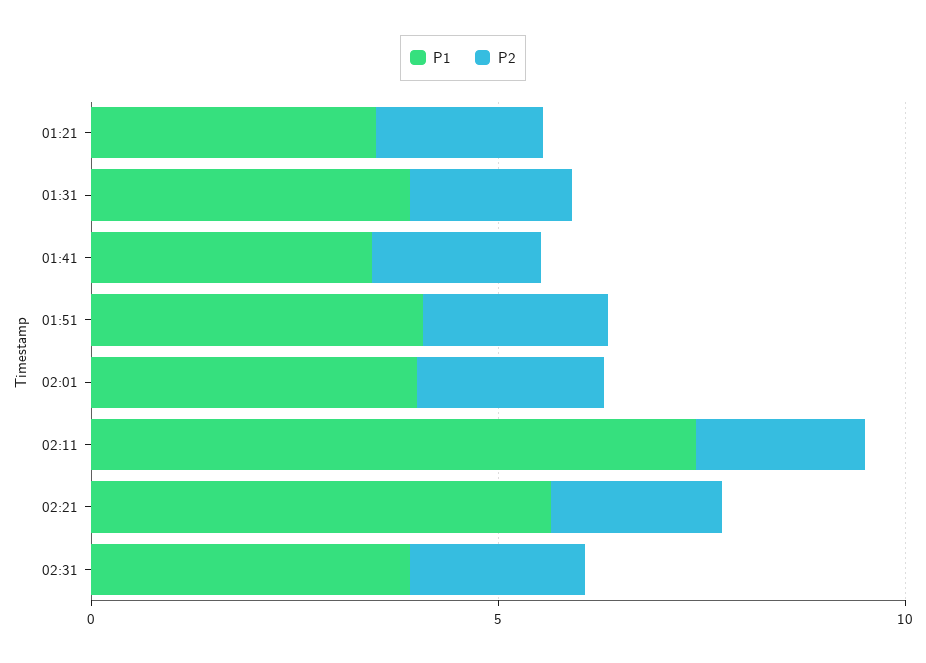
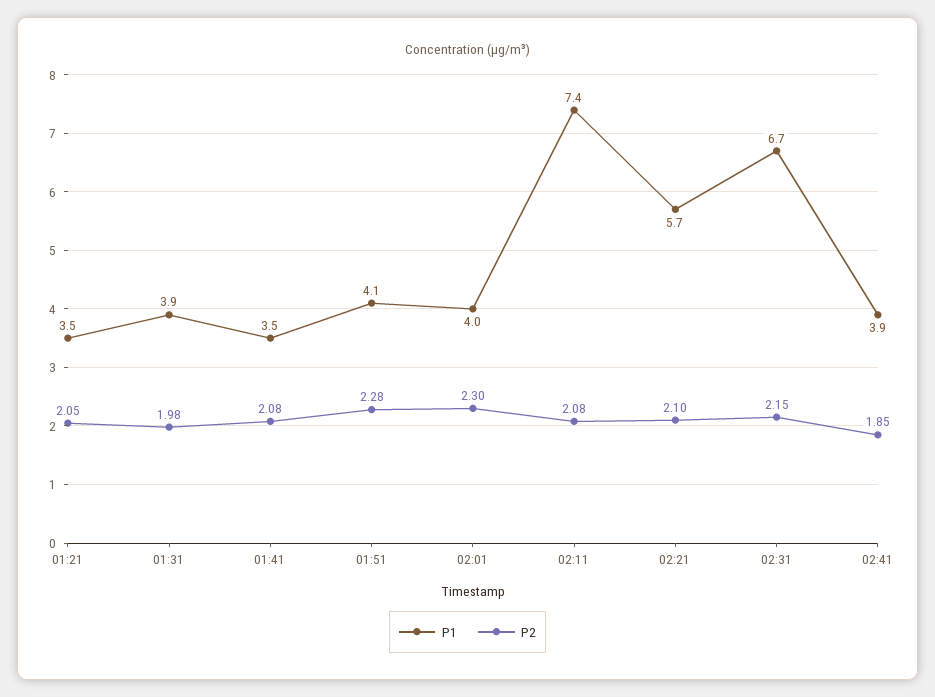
P1, 02:31: 4 -> 6.7
P1, 02:41: none -> 3.9
P2, 02:41: none -> 1.85

